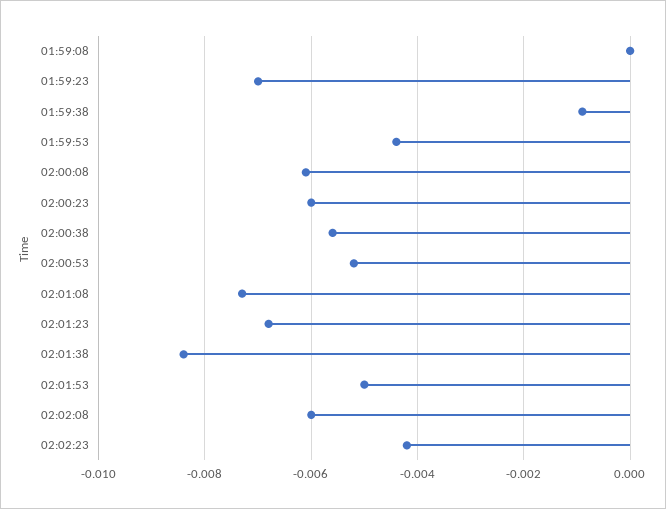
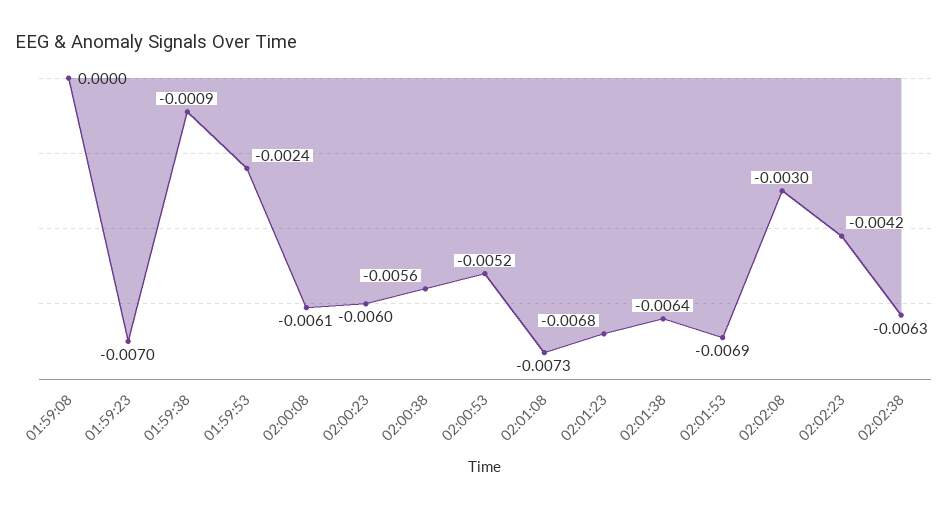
01:59:53: -0.0045 -> -0.0024
02:01:38: -0.0085 -> -0.0064
02:01:53: -0.005 -> -0.0069
02:02:08: -0.006 -> -0.003
02:02:38: none -> -0.0063

